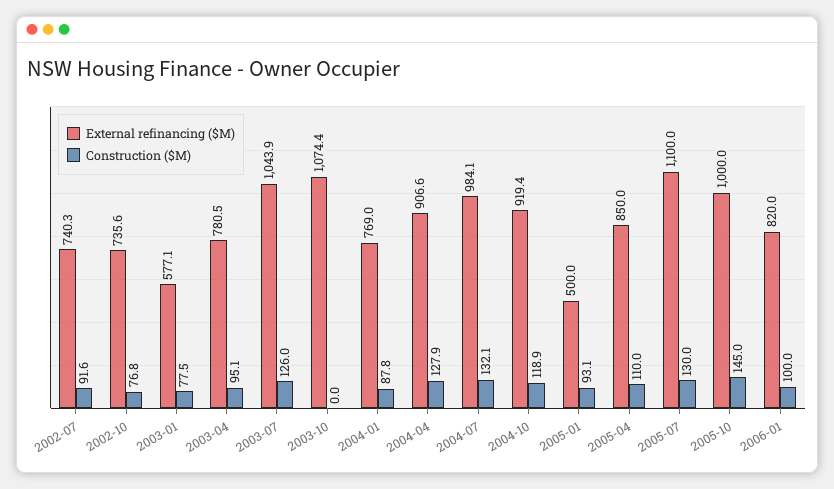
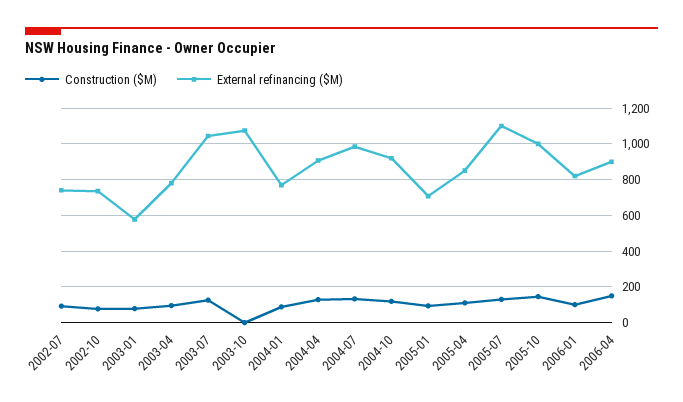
External refinancing ($M), 2005-01: 500 -> 700
Construction ($M), 2006-04: none -> 150
External refinancing ($M), 2006-04: none -> 900

